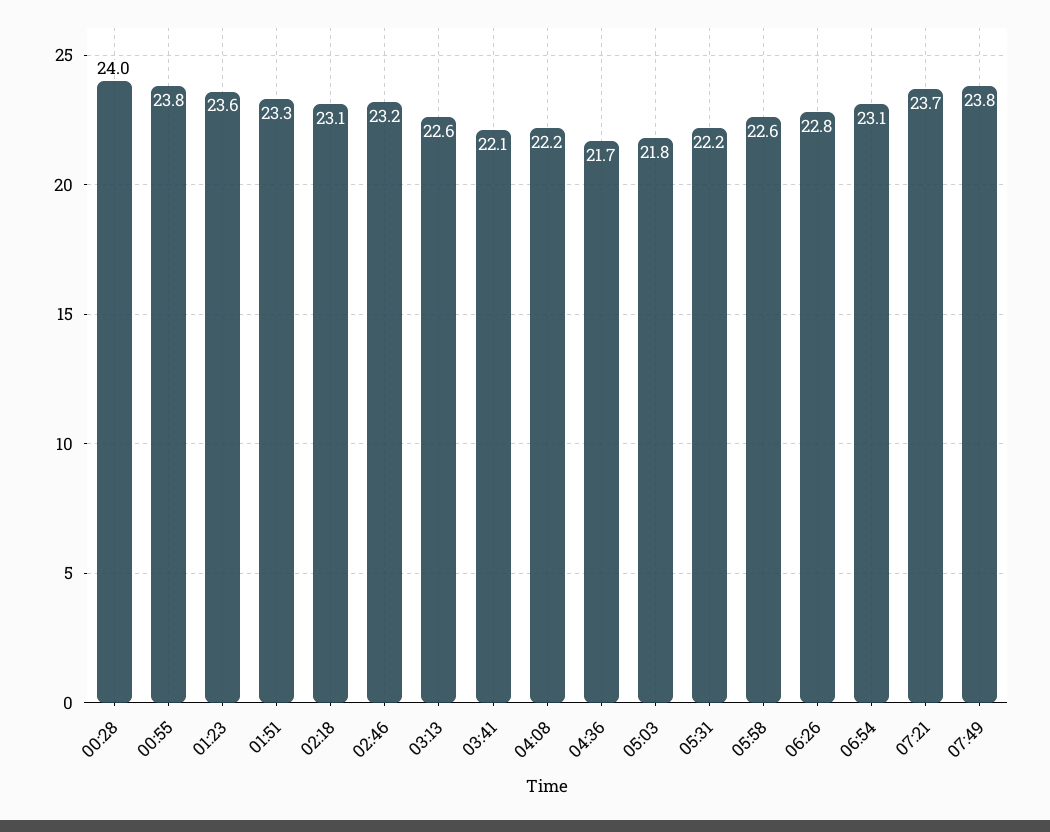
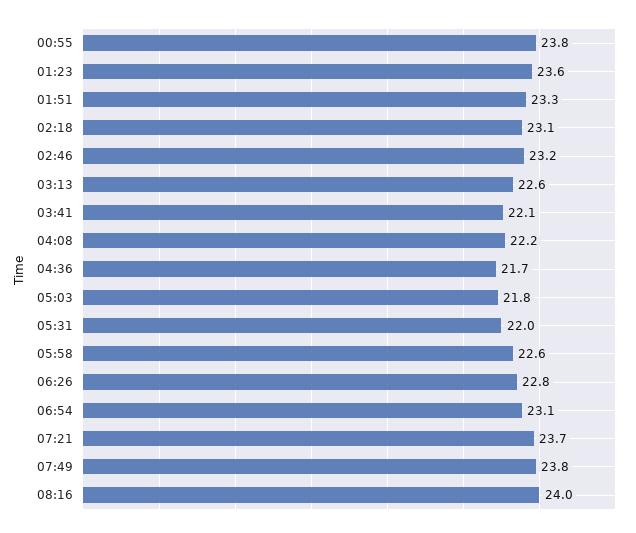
00:28: 24 -> none
05:31: 22.2 -> 22
08:16: none -> 24

